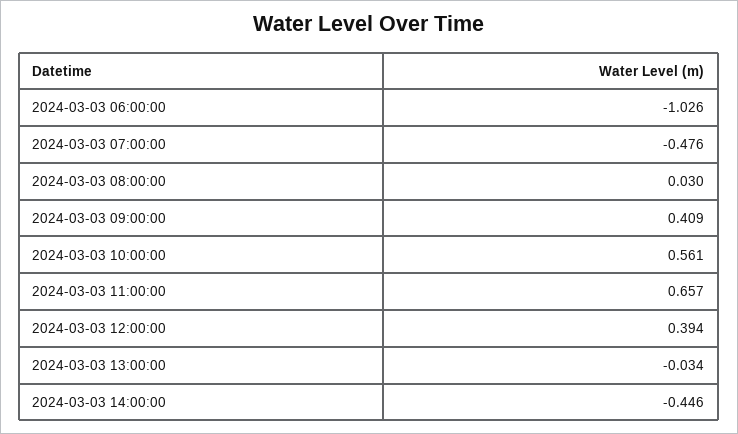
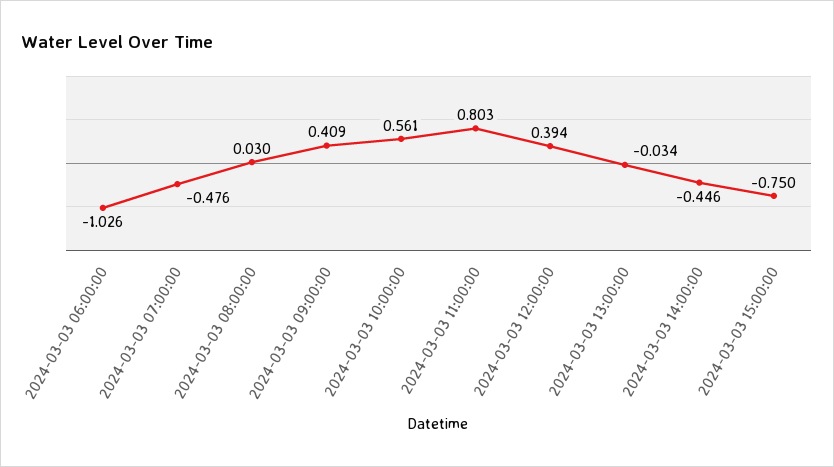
2024-03-03 11:00:00: 0.657 -> 0.803
2024-03-03 15:00:00: none -> -0.75

